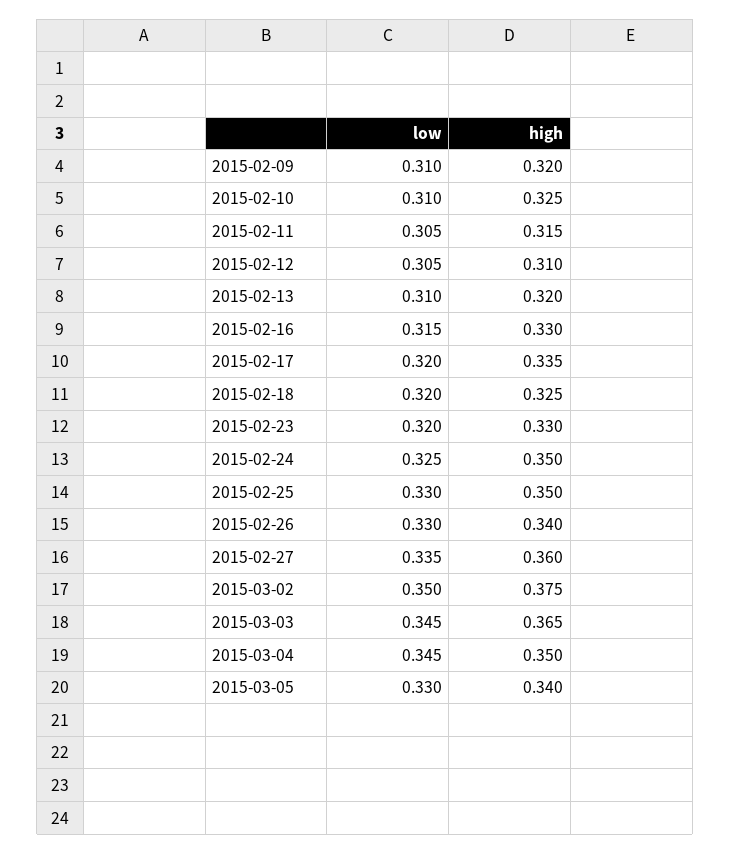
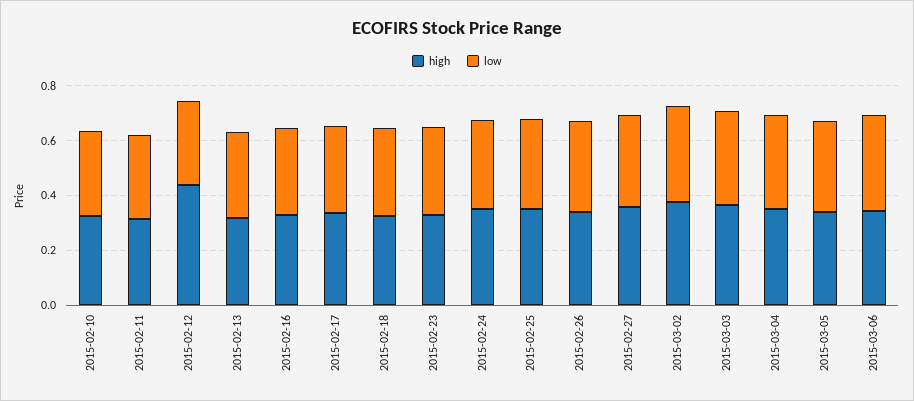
low, 2015-02-09: 0.31 -> none
high, 2015-02-09: 0.32 -> none
high, 2015-02-12: 0.31 -> 0.45
high, 2015-03-06: none -> 0.35
low, 2015-03-06: none -> 0.35

